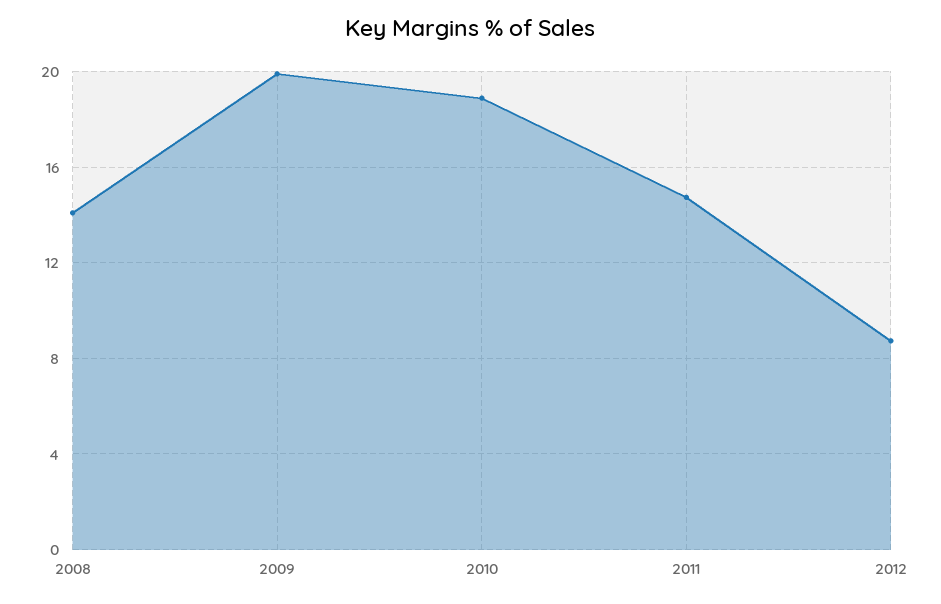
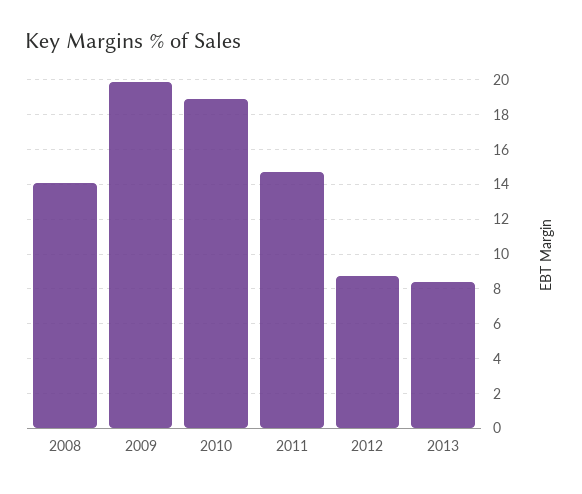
2013: none -> 8.5

